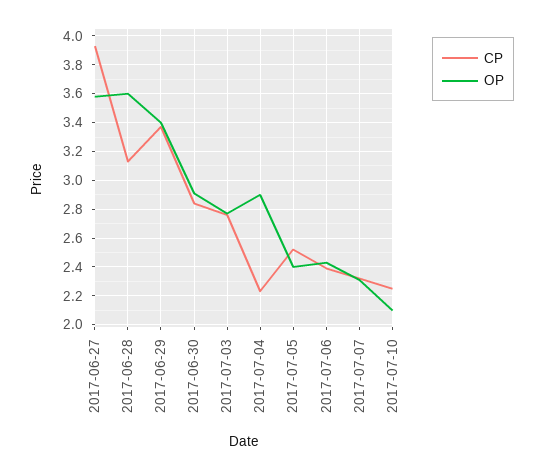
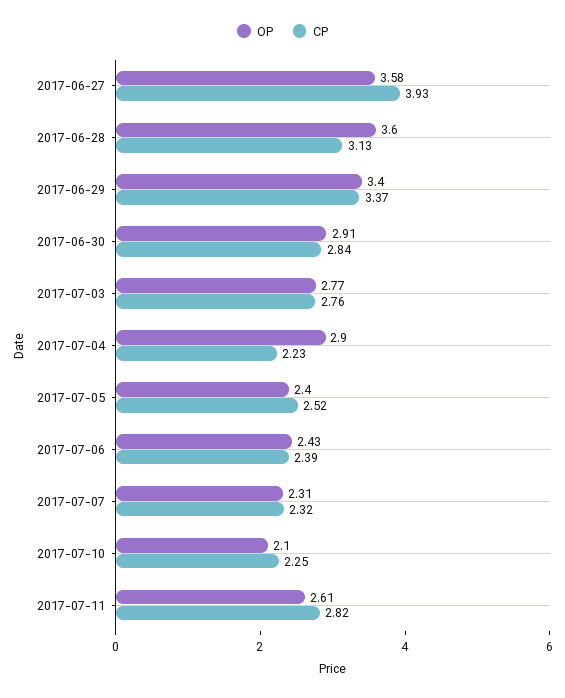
OP, 2017-07-11: none -> 2.61
CP, 2017-07-11: none -> 2.82

